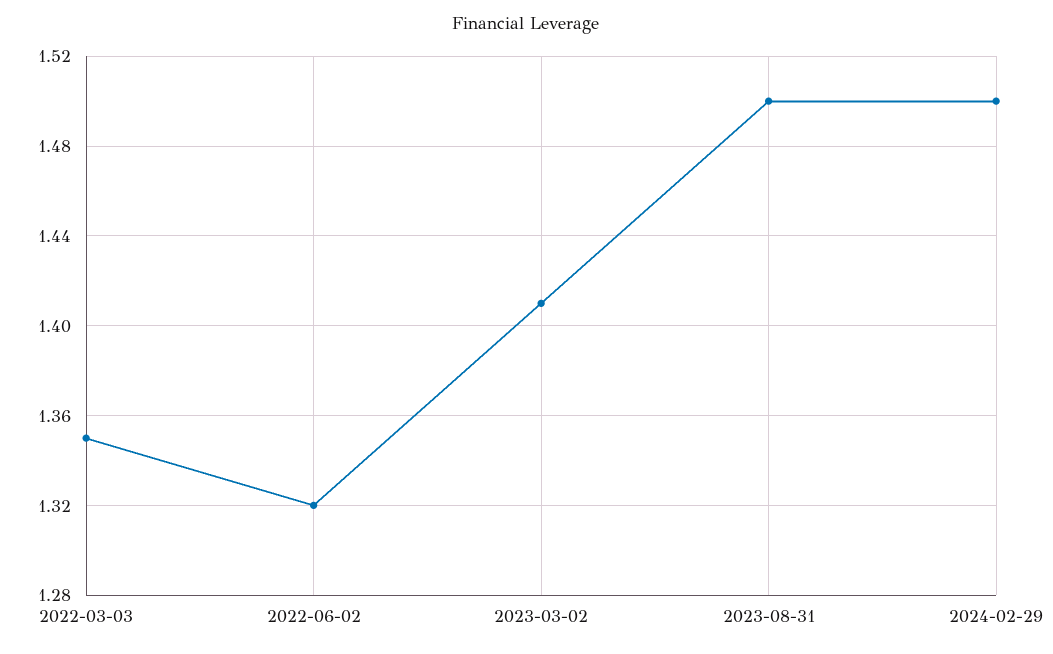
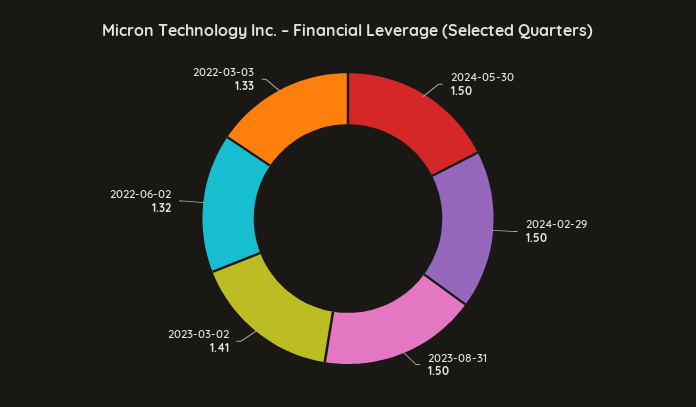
2022-03-03: 1.35 -> 1.33
2024-05-30: none -> 1.5

